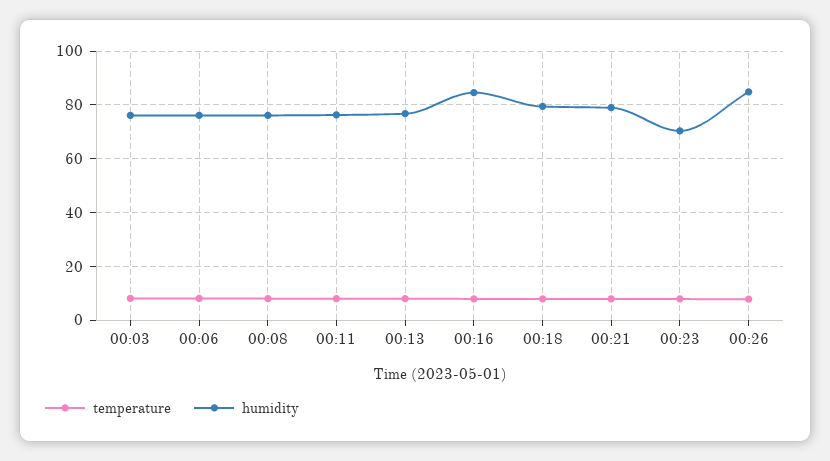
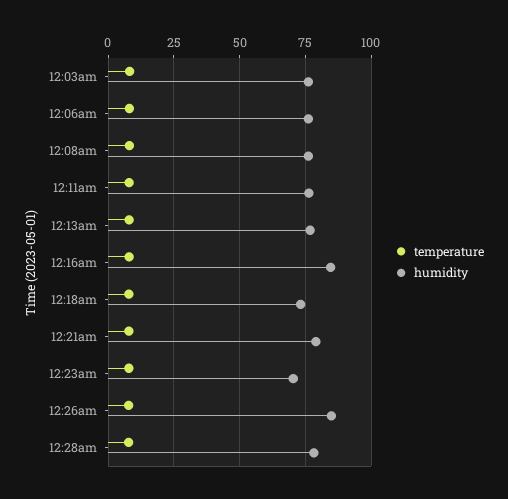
humidity, 00:18: 80 -> 72.5
temperature, 12:28am: none -> 7.5
humidity, 12:28am: none -> 77.5

